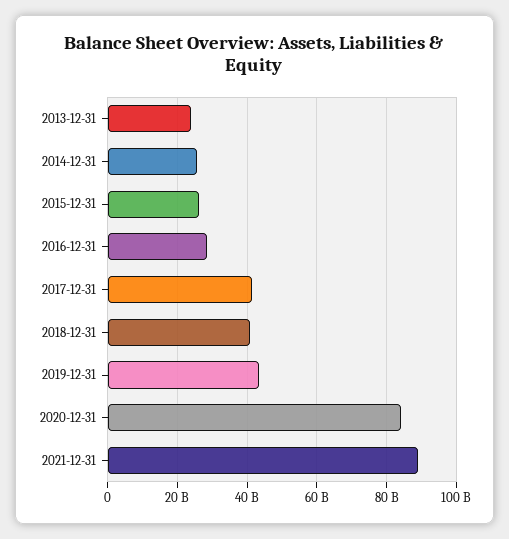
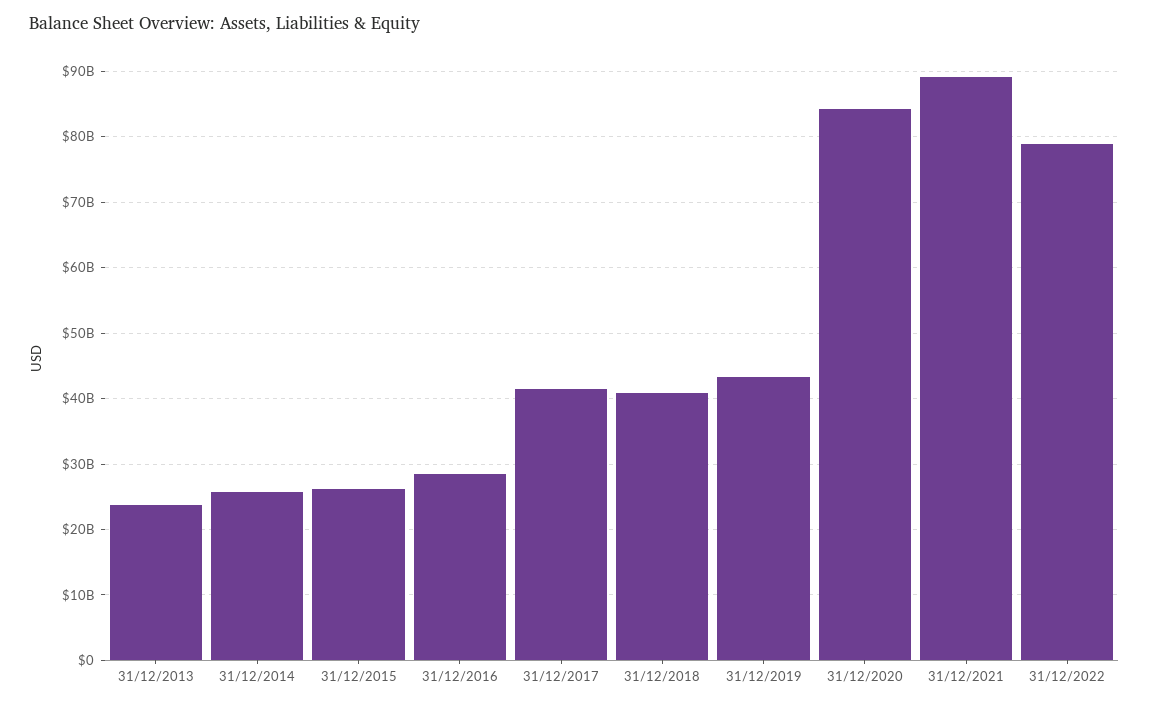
31/12/2022: none -> 79000000000

